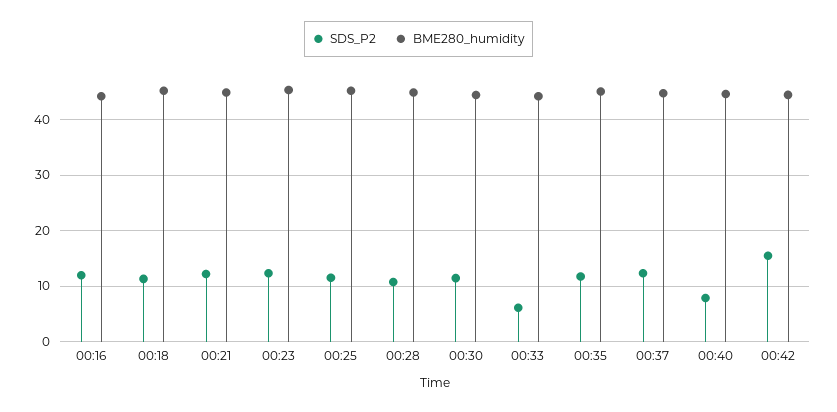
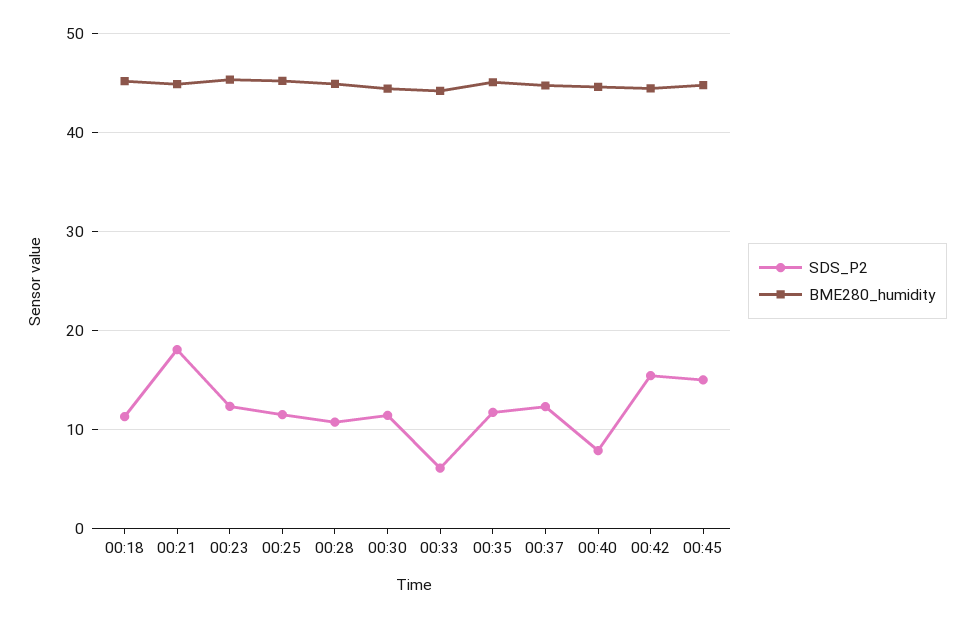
SDS_P2, 00:16: 12 -> none
BME280_humidity, 00:16: 44 -> none
SDS_P2, 00:21: 12 -> 18
SDS_P2, 00:45: none -> 15
BME280_humidity, 00:45: none -> 45

